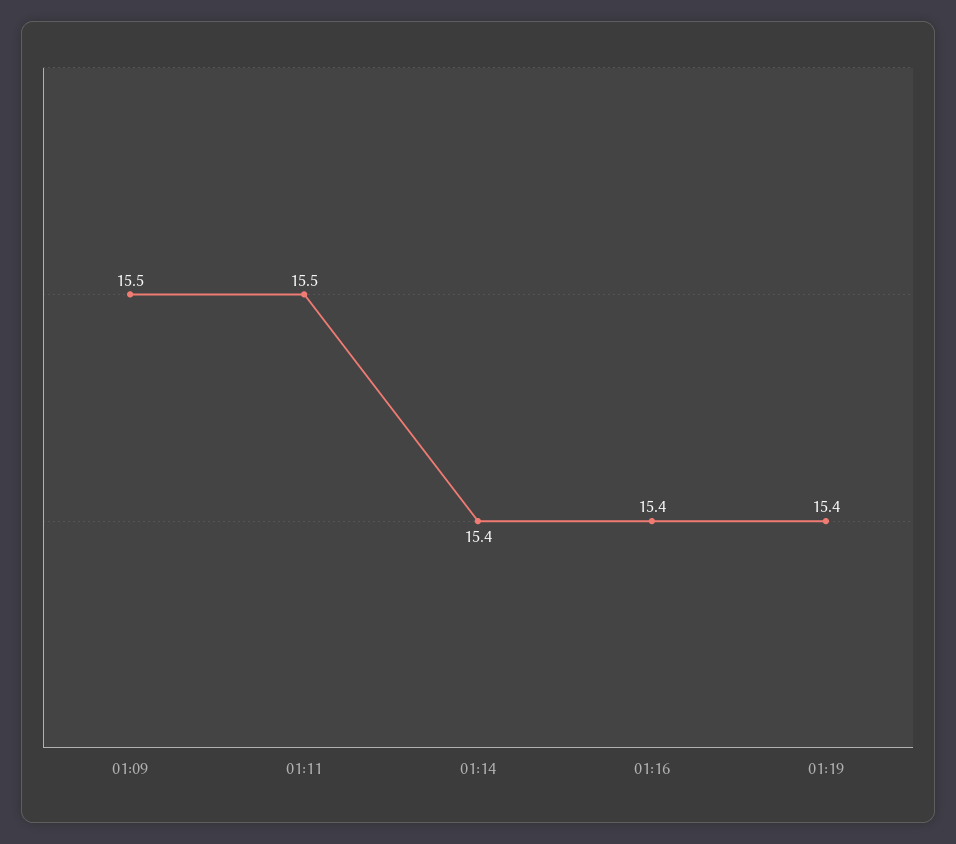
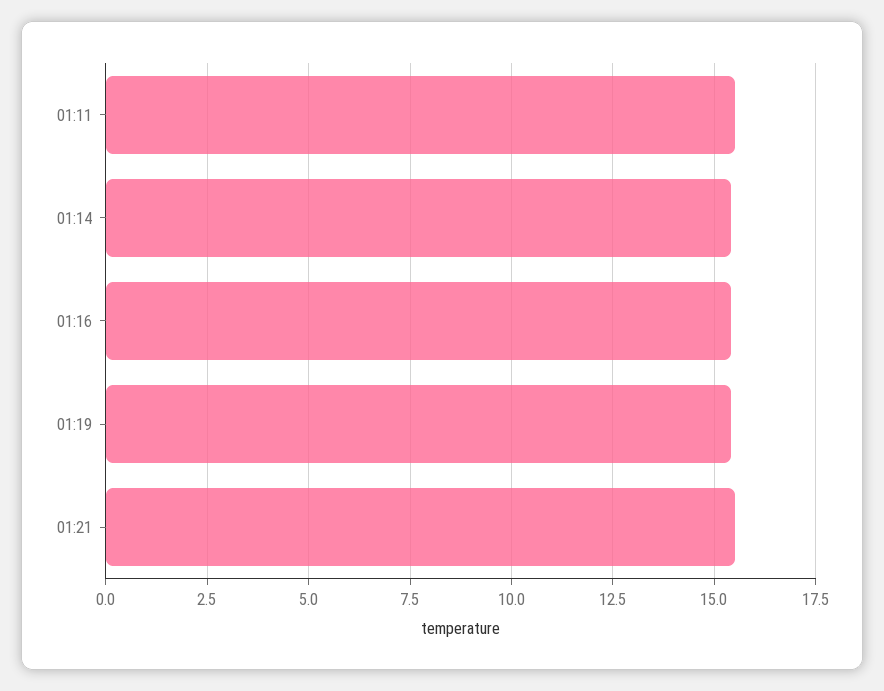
01:09: 15.5 -> none
01:21: none -> 15.5

